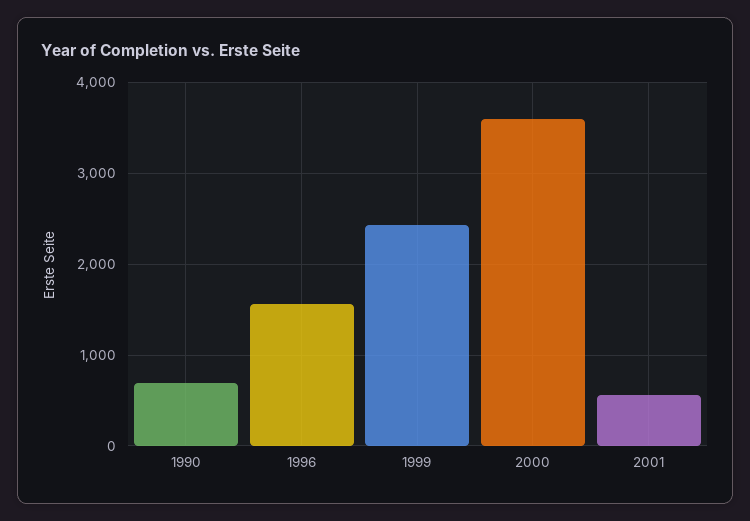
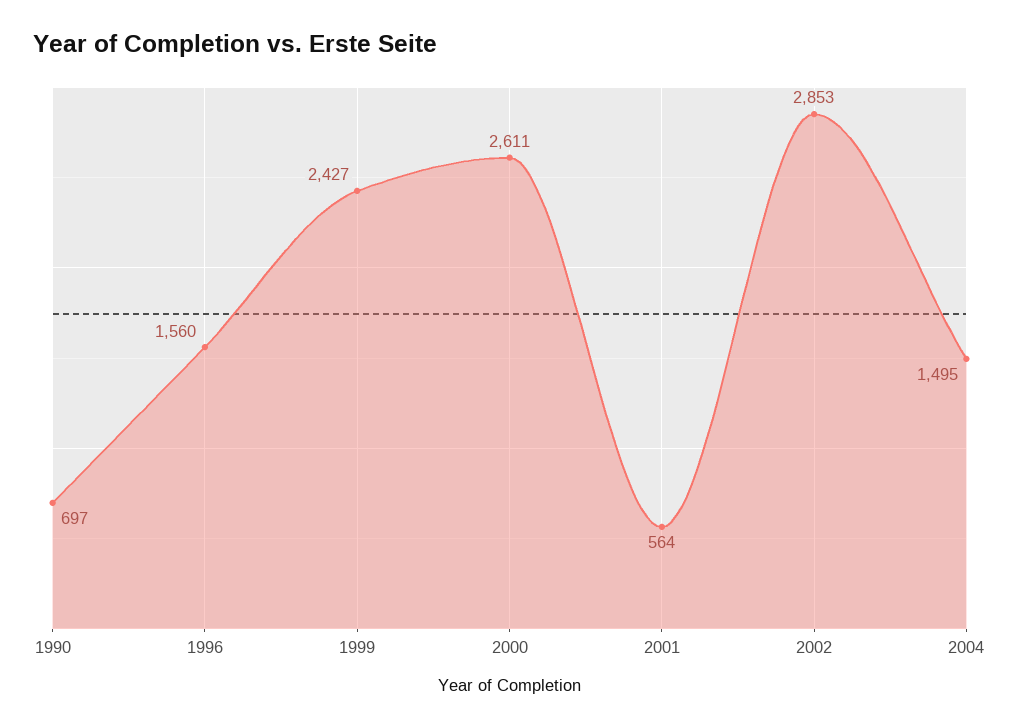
2000: 3600 -> 2611
2002: none -> 2853
2004: none -> 1495

